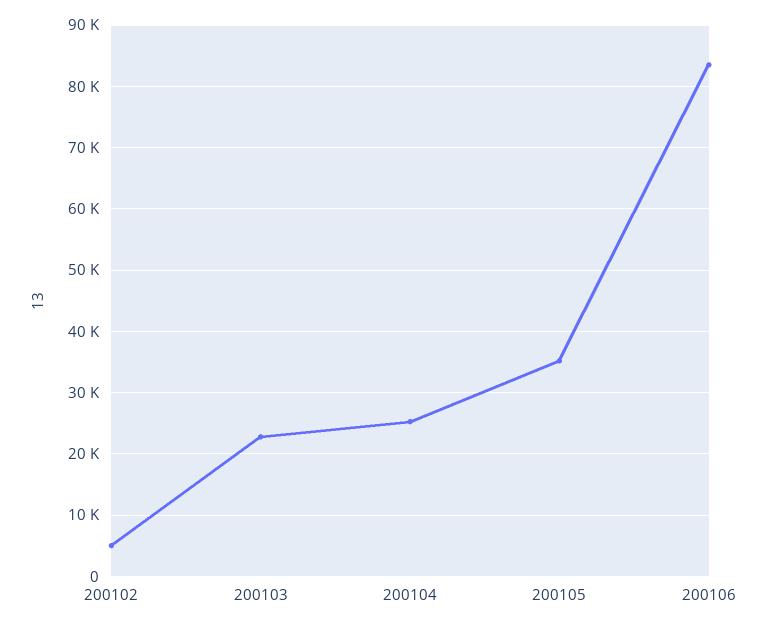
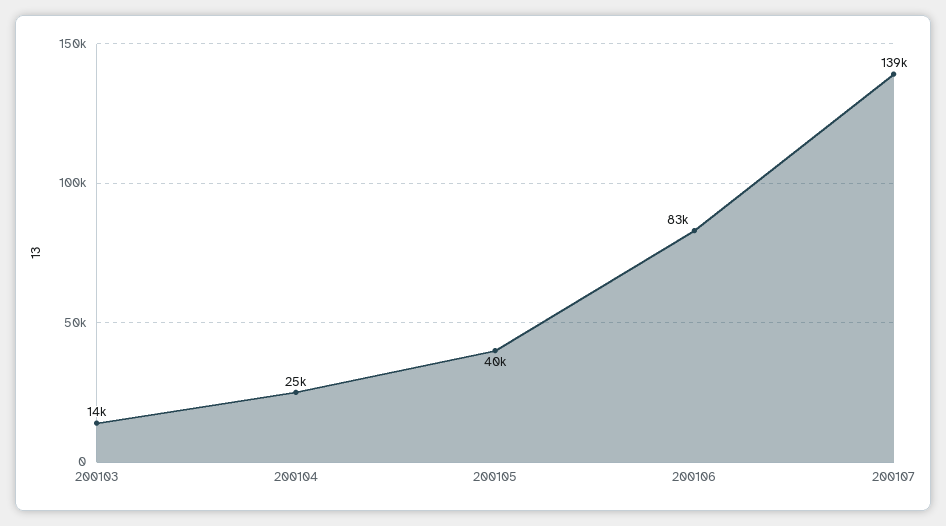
200102: 5000 -> none
200103: 23000 -> 14000
200105: 35000 -> 40000
200107: none -> 139000

